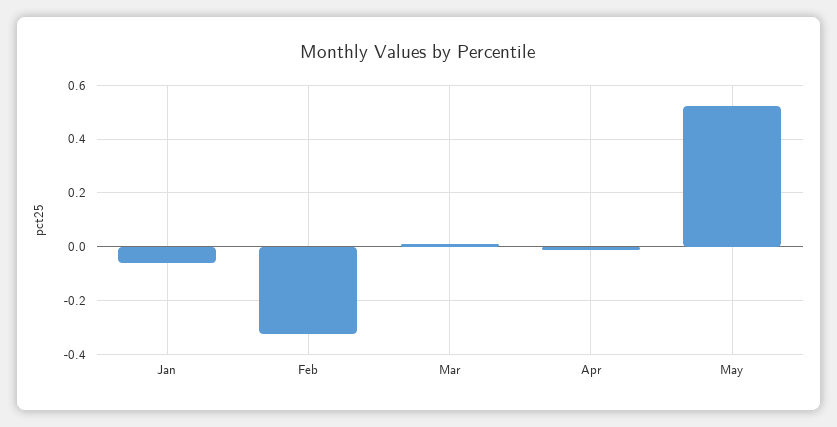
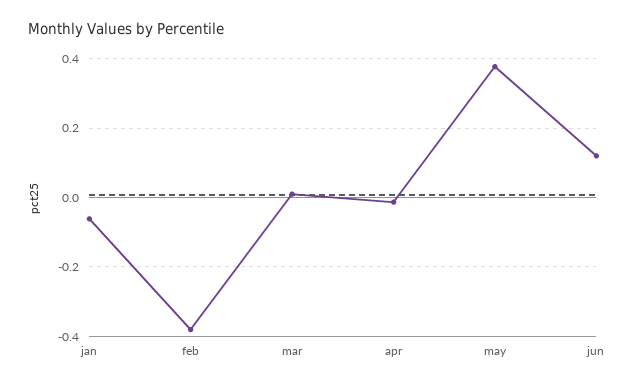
Feb: -0.325 -> -0.38
May: 0.525 -> 0.38
jun: none -> 0.12

